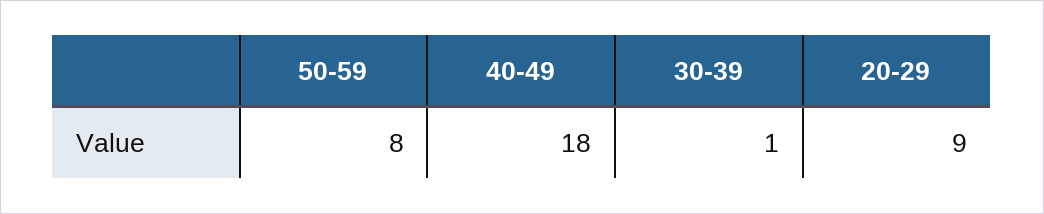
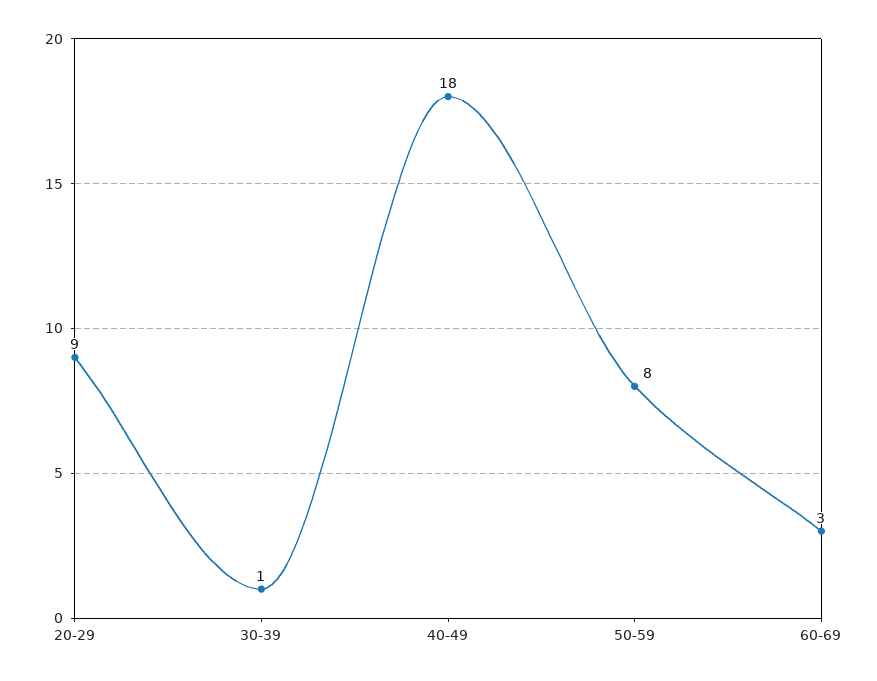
60-69: none -> 3

